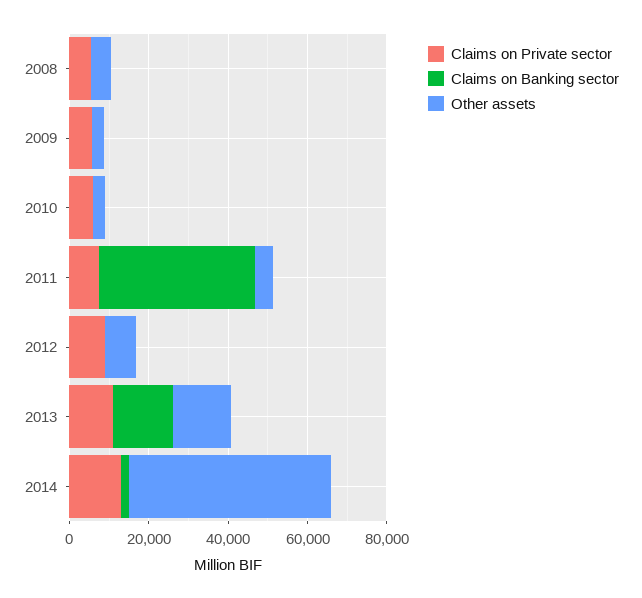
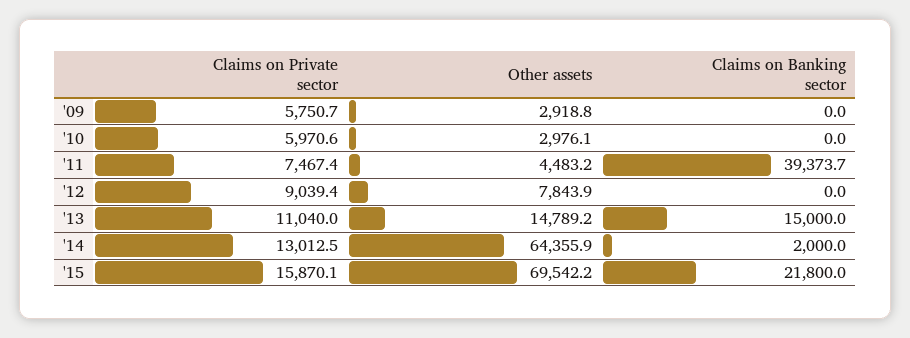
Claims on Private sector, 2008: 5000 -> none
Claims on Banking sector, 2008: 0 -> none
Other assets, 2008: 5000 -> none
Other assets, 2014: 50000 -> 64355.9
Claims on Private sector, '15: none -> 15870.1
Other assets, '15: none -> 69542.2
Claims on Banking sector, '15: none -> 21800

